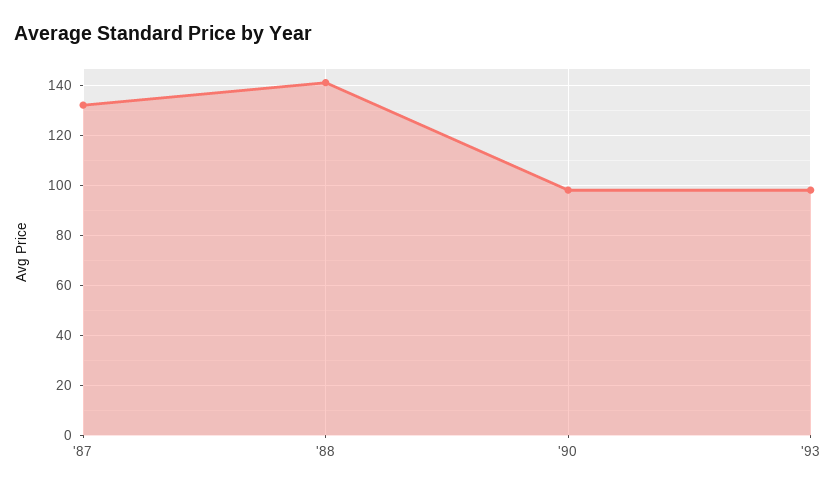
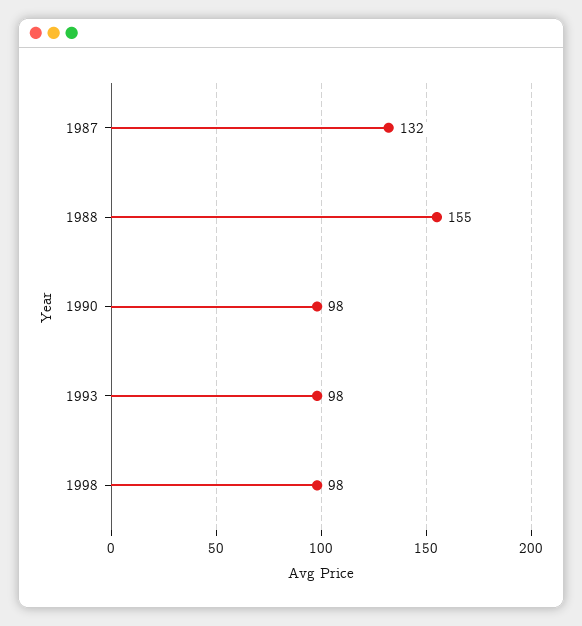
'88: 140 -> 155
1998: none -> 98

